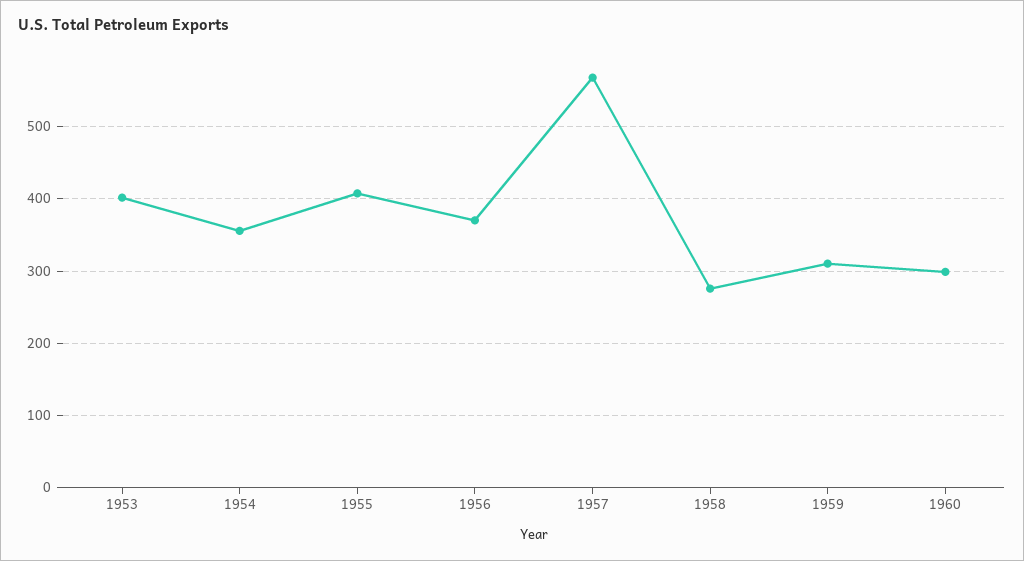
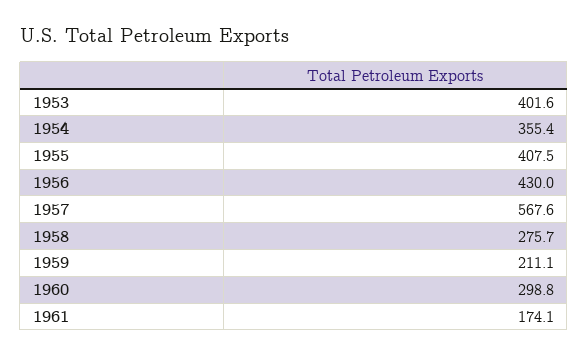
1956: 370 -> 430
1959: 310 -> 211.1
1961: none -> 174.1

